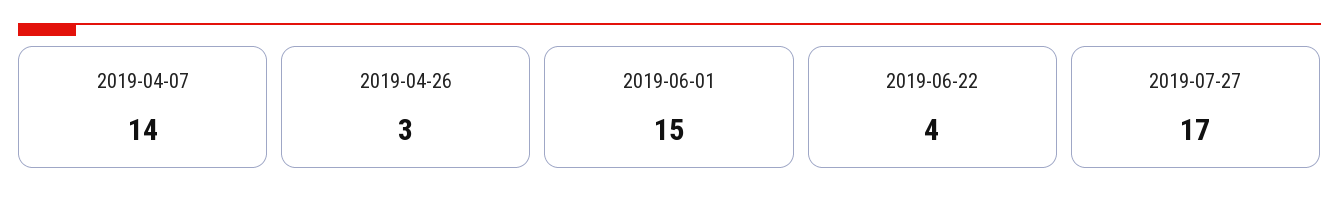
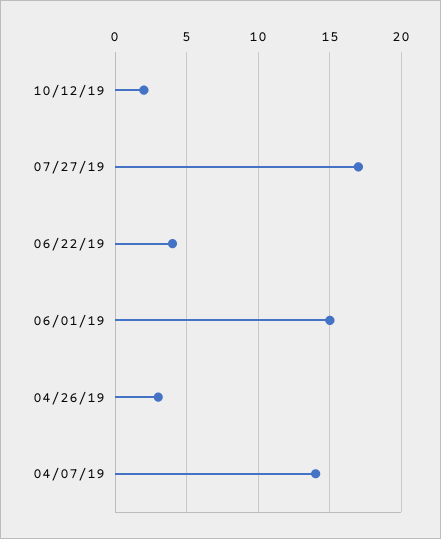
10/12/19: none -> 2

